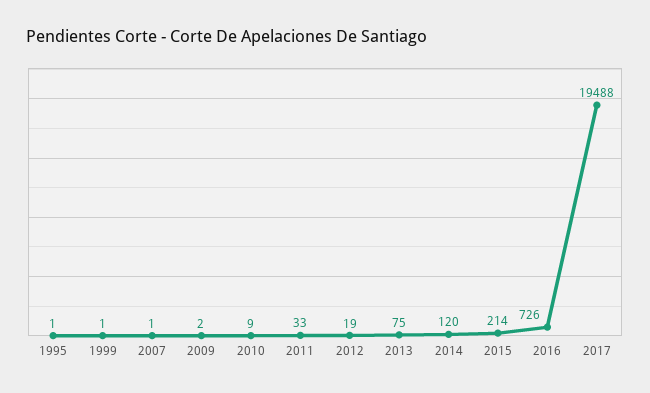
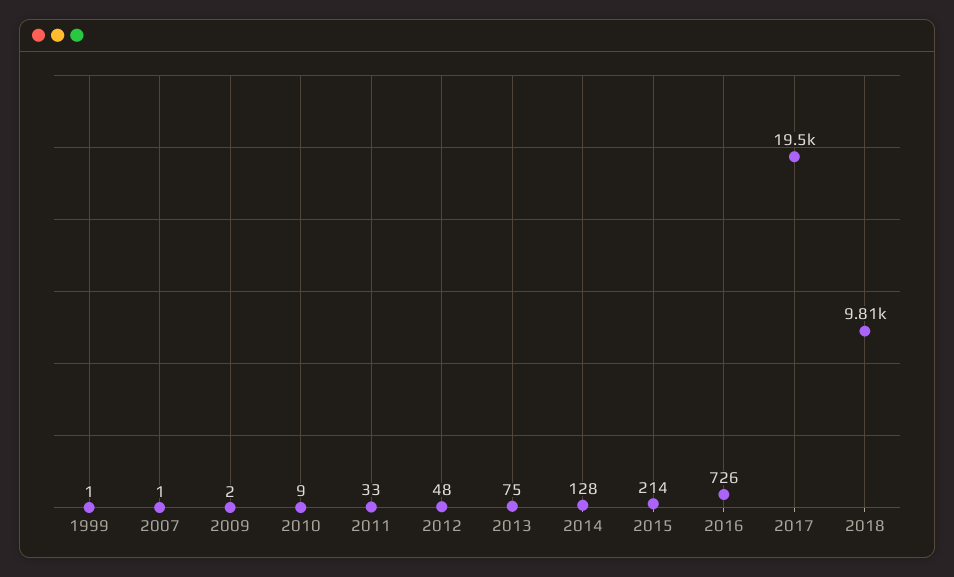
1995: 1 -> none
2012: 19 -> 48
2014: 120 -> 128
2018: none -> 9810

